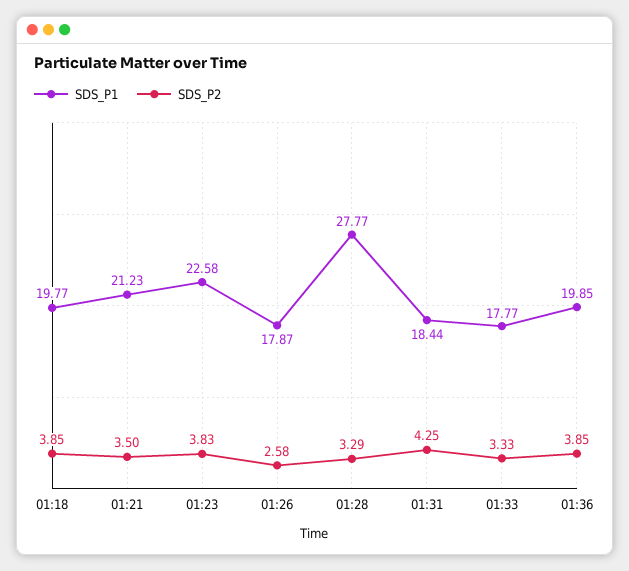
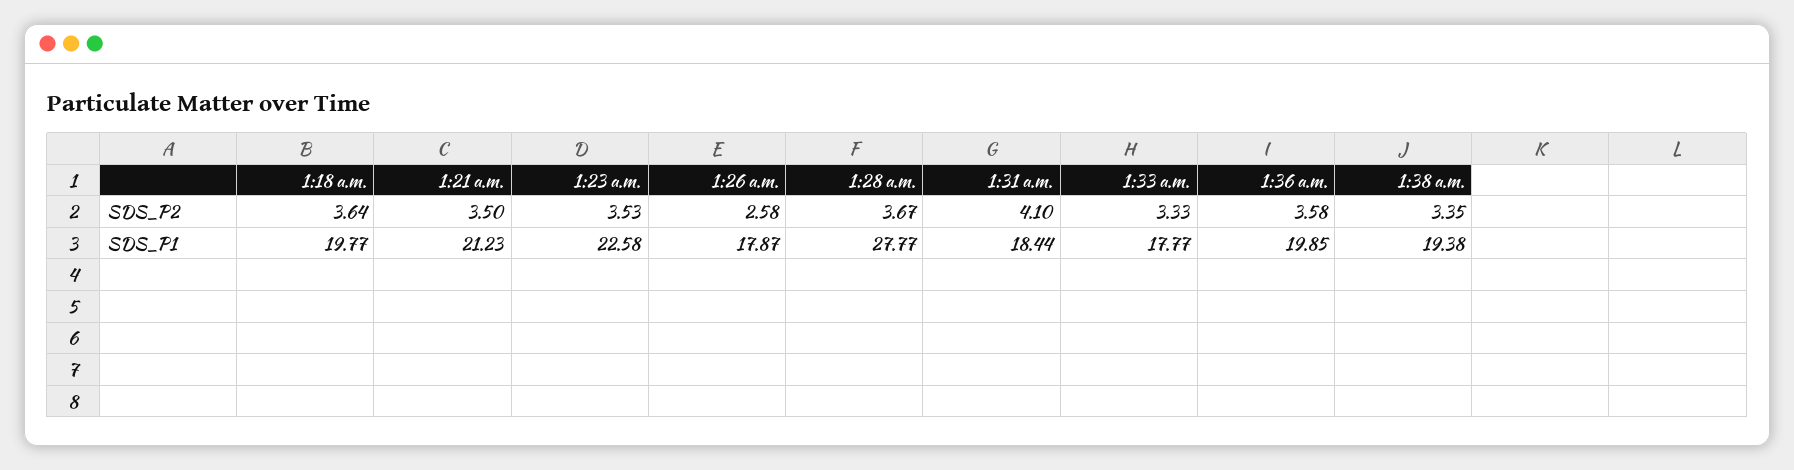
SDS_P2, 01:18: 3.85 -> 3.64
SDS_P2, 01:23: 3.83 -> 3.53
SDS_P2, 01:28: 3.29 -> 3.67
SDS_P2, 01:31: 4.25 -> 4.1
SDS_P2, 01:36: 3.85 -> 3.58
SDS_P2, 1:38 a.m.: none -> 3.35
SDS_P1, 1:38 a.m.: none -> 19.38

